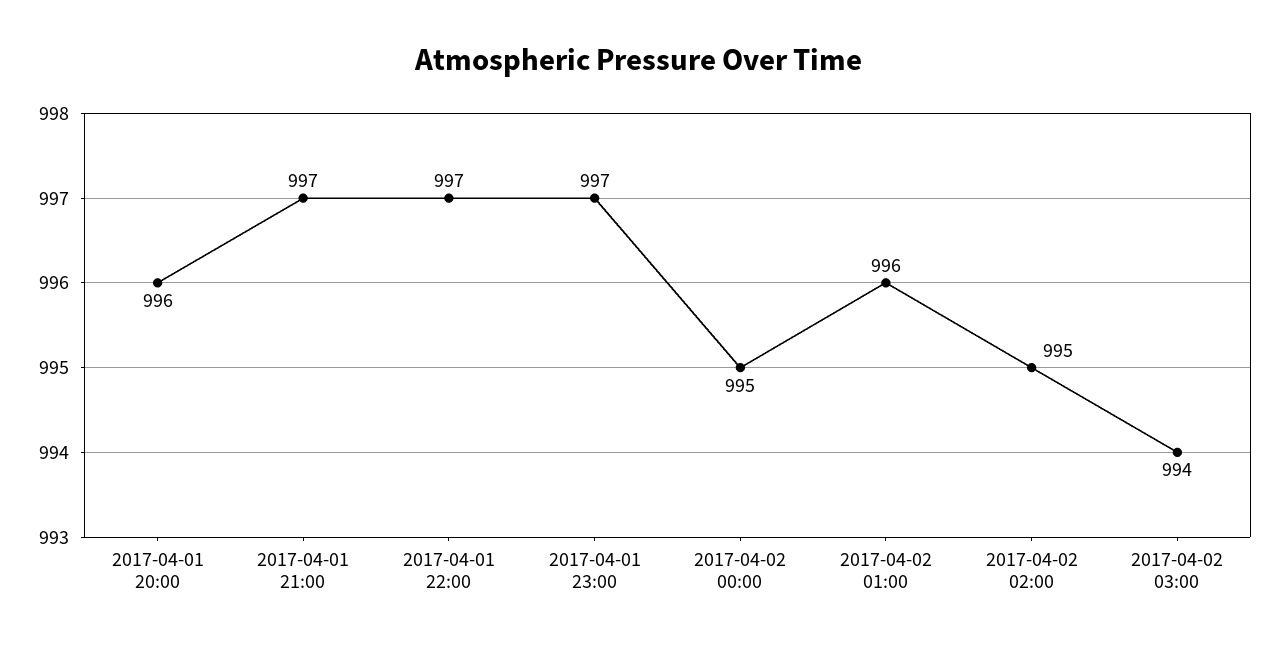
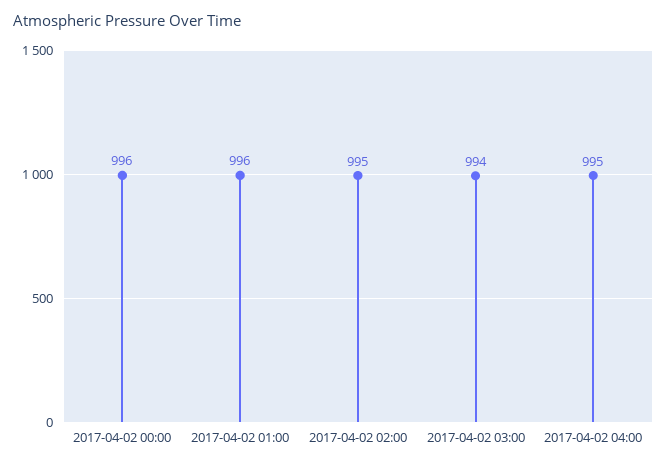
2017-04-01 20:00: 996 -> none
2017-04-01 21:00: 997 -> none
2017-04-01 22:00: 997 -> none
2017-04-01 23:00: 997 -> none
2017-04-02 00:00: 995 -> 996
2017-04-02 04:00: none -> 995

